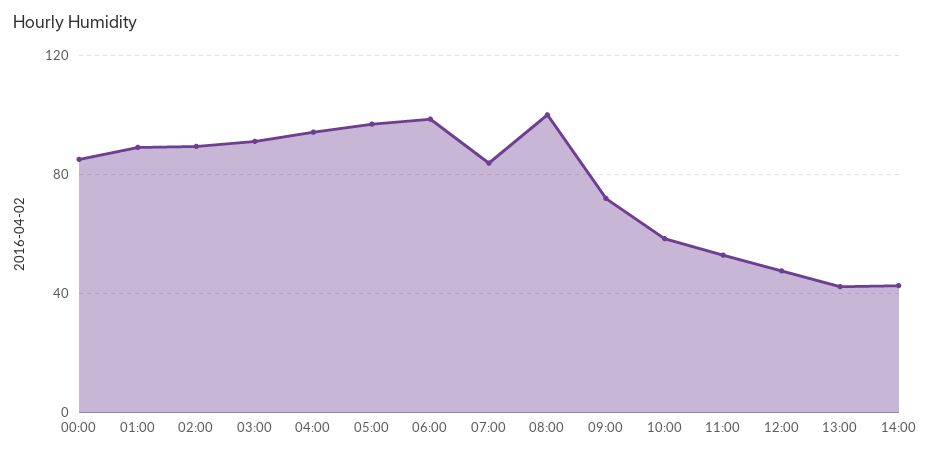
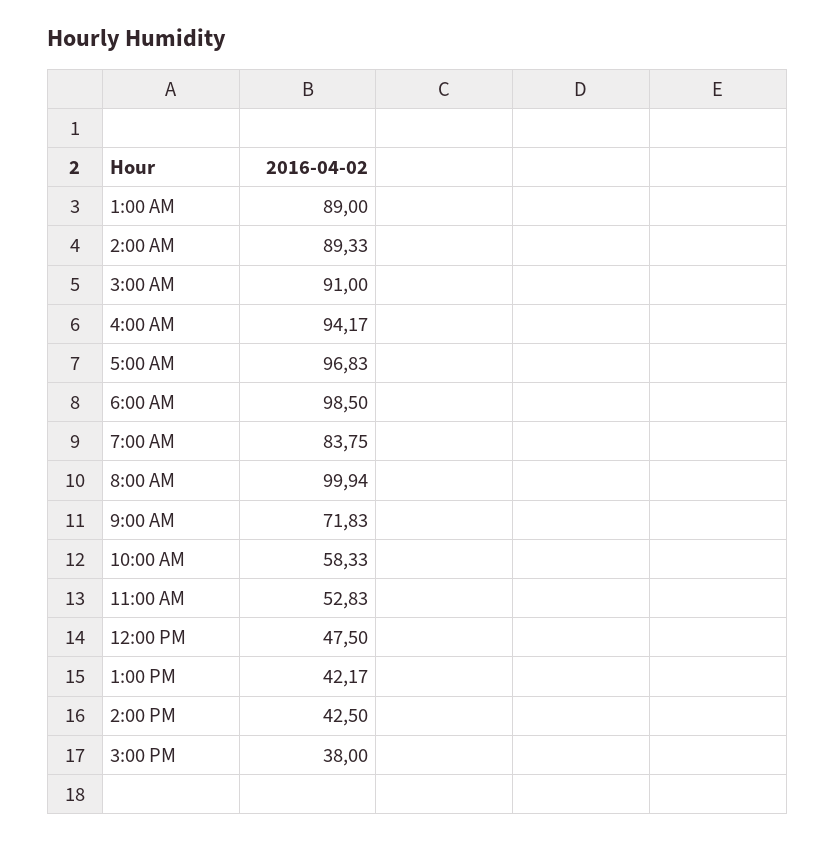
00:00: 85 -> none
3:00 PM: none -> 38

